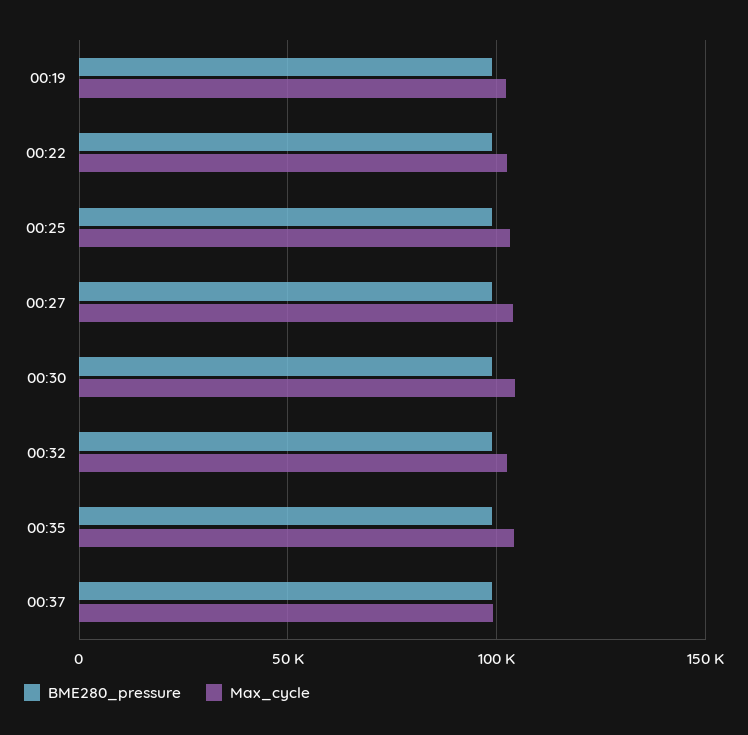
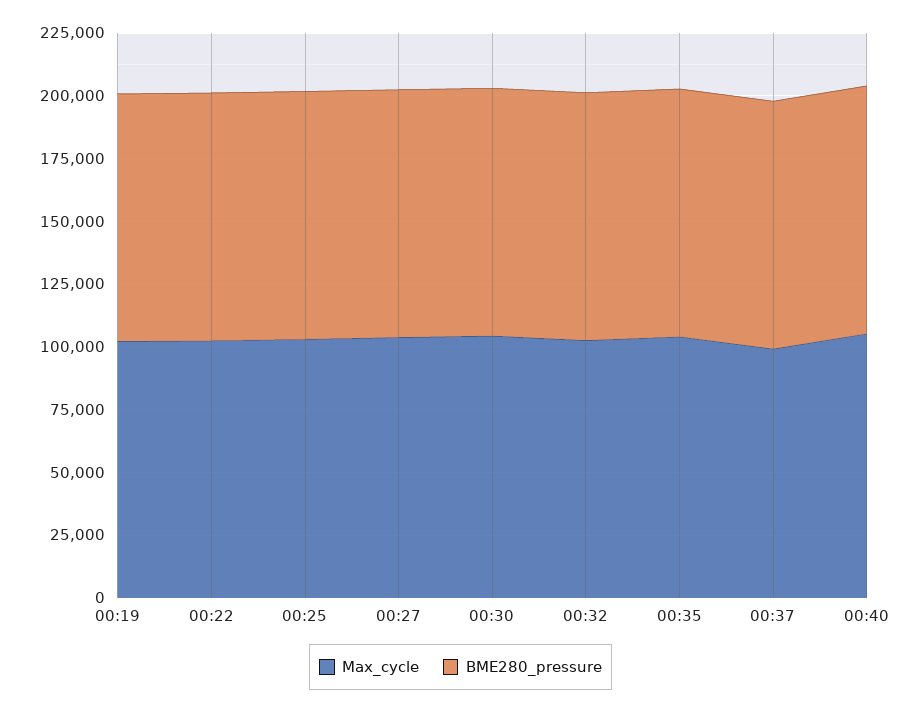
Max_cycle, 00:40: none -> 105000
BME280_pressure, 00:40: none -> 100000

